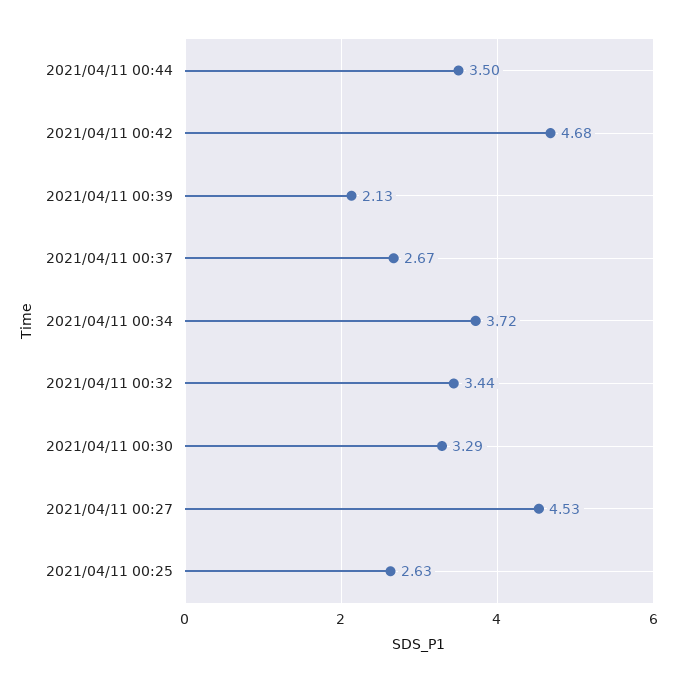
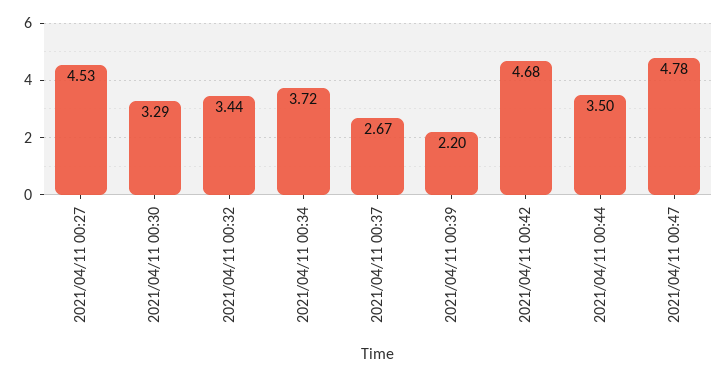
2021/04/11 00:39: 2.13 -> 2.2
2021/04/11 00:25: 2.63 -> none
2021/04/11 00:47: none -> 4.78

